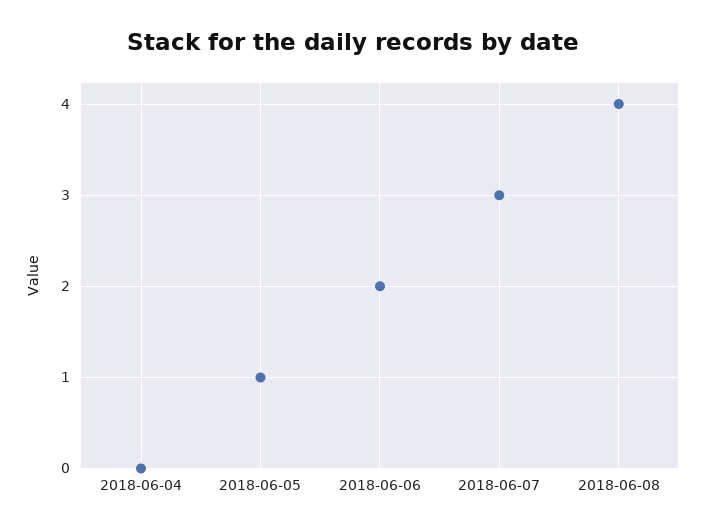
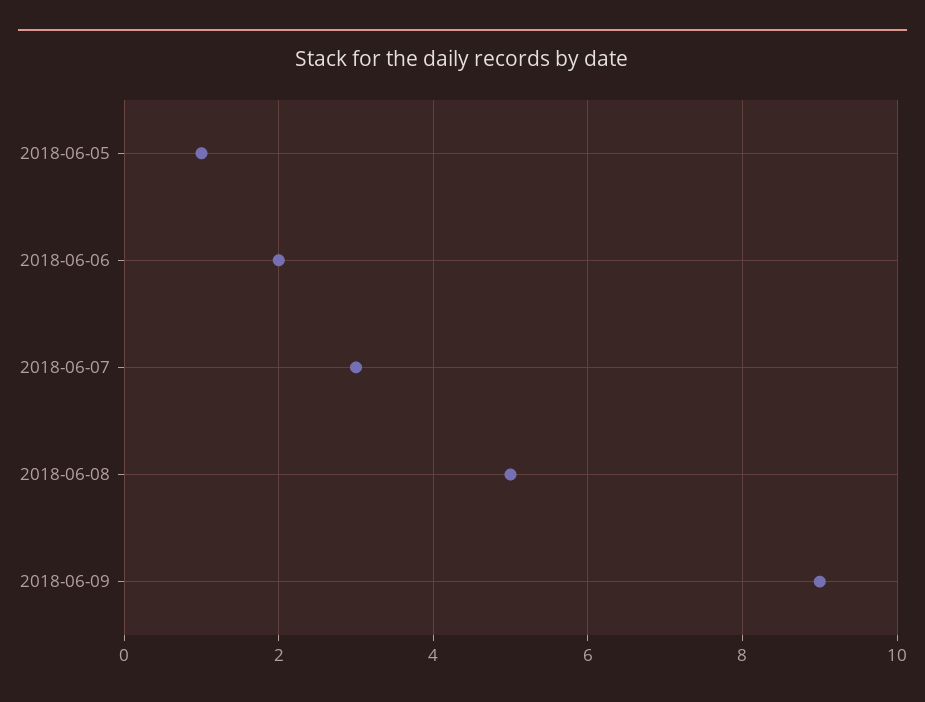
2018-06-04: 0 -> none
2018-06-08: 4 -> 5
2018-06-09: none -> 9

